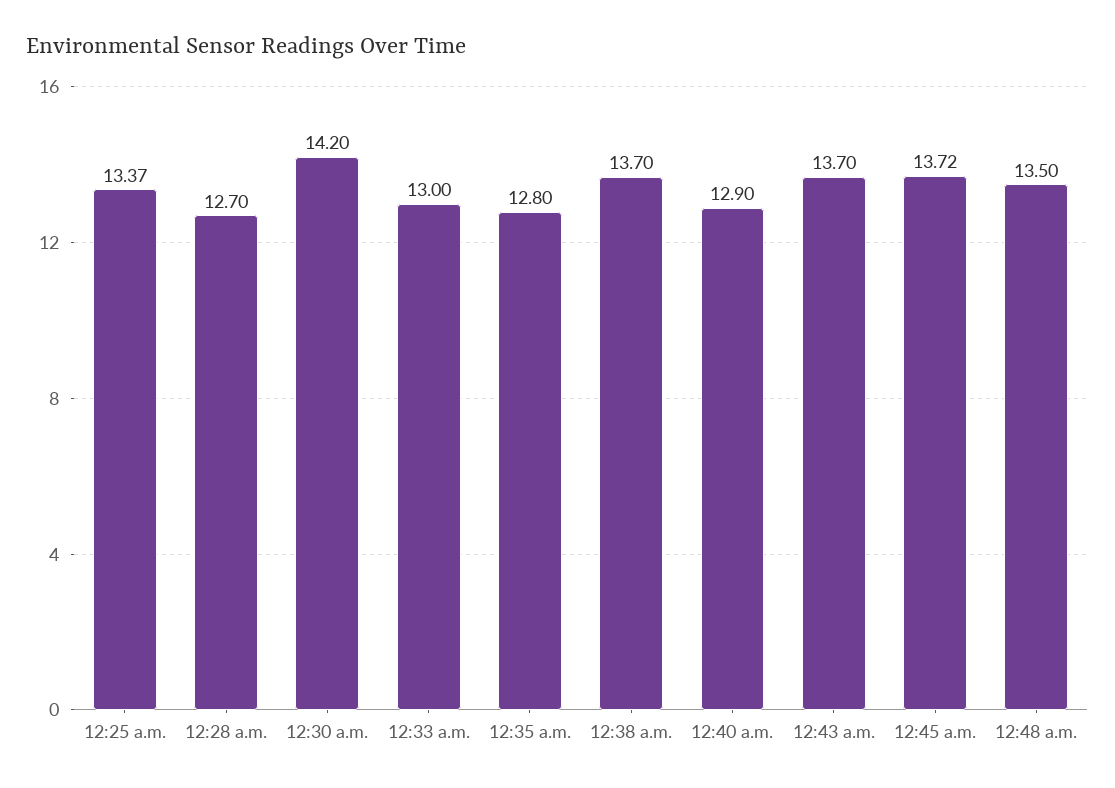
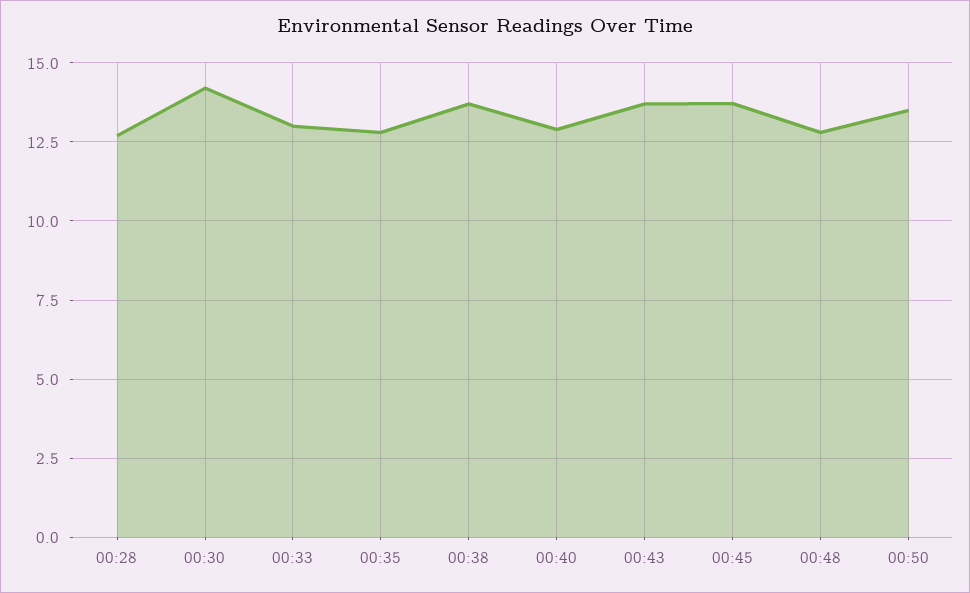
12:25 a.m.: 13.37 -> none
12:48 a.m.: 13.5 -> 12.75
00:50: none -> 13.5

